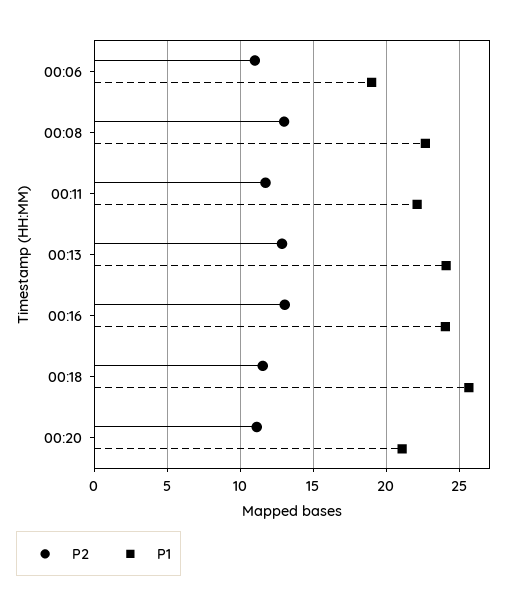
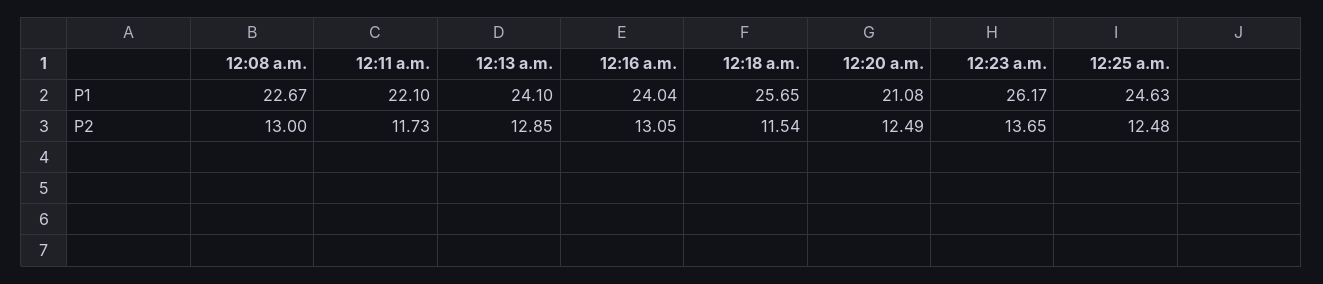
P2, 00:06: 11 -> none
P1, 00:06: 19 -> none
P2, 00:20: 11 -> 12.49
P1, 12:23 a.m.: none -> 26.17
P1, 12:25 a.m.: none -> 24.63
P2, 12:23 a.m.: none -> 13.65
P2, 12:25 a.m.: none -> 12.48

